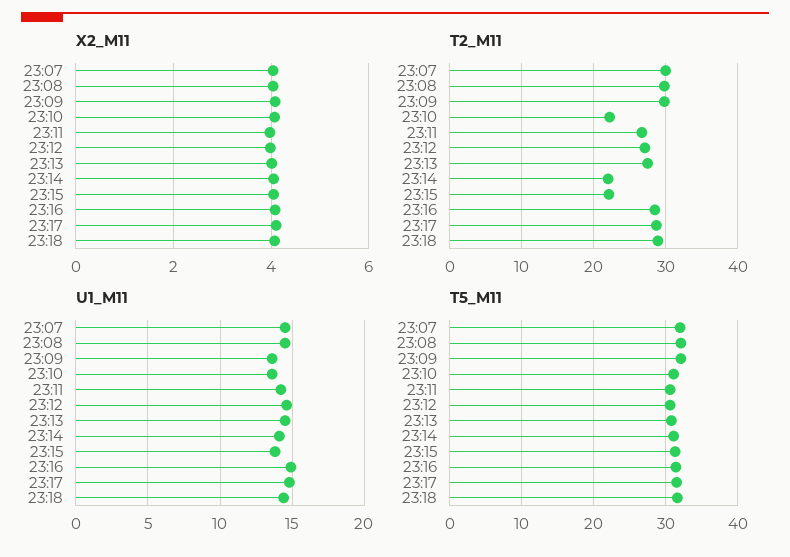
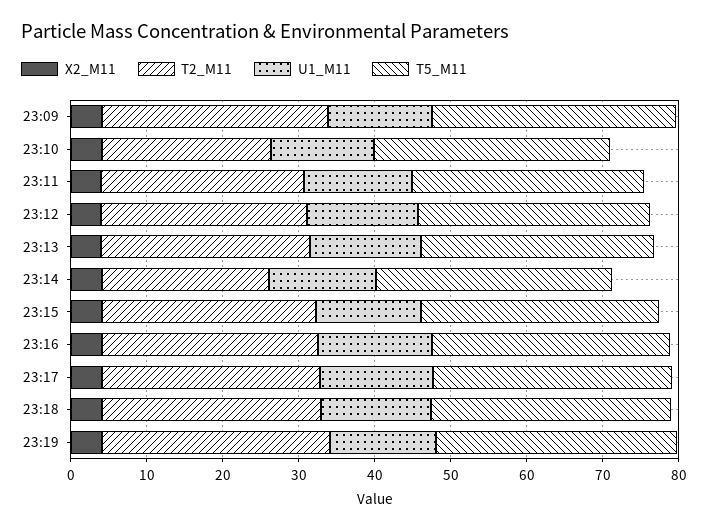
X2_M11, 23:07: 4 -> none
X2_M11, 23:08: 4 -> none
T2_M11, 23:07: 30 -> none
T2_M11, 23:08: 30 -> none
T2_M11, 23:15: 22 -> 28
U1_M11, 23:07: 14.5 -> none
U1_M11, 23:08: 14.5 -> none
T5_M11, 23:07: 32 -> none
T5_M11, 23:08: 32 -> none
X2_M11, 23:19: none -> 4
T2_M11, 23:19: none -> 30
U1_M11, 23:19: none -> 14
T5_M11, 23:19: none -> 32

